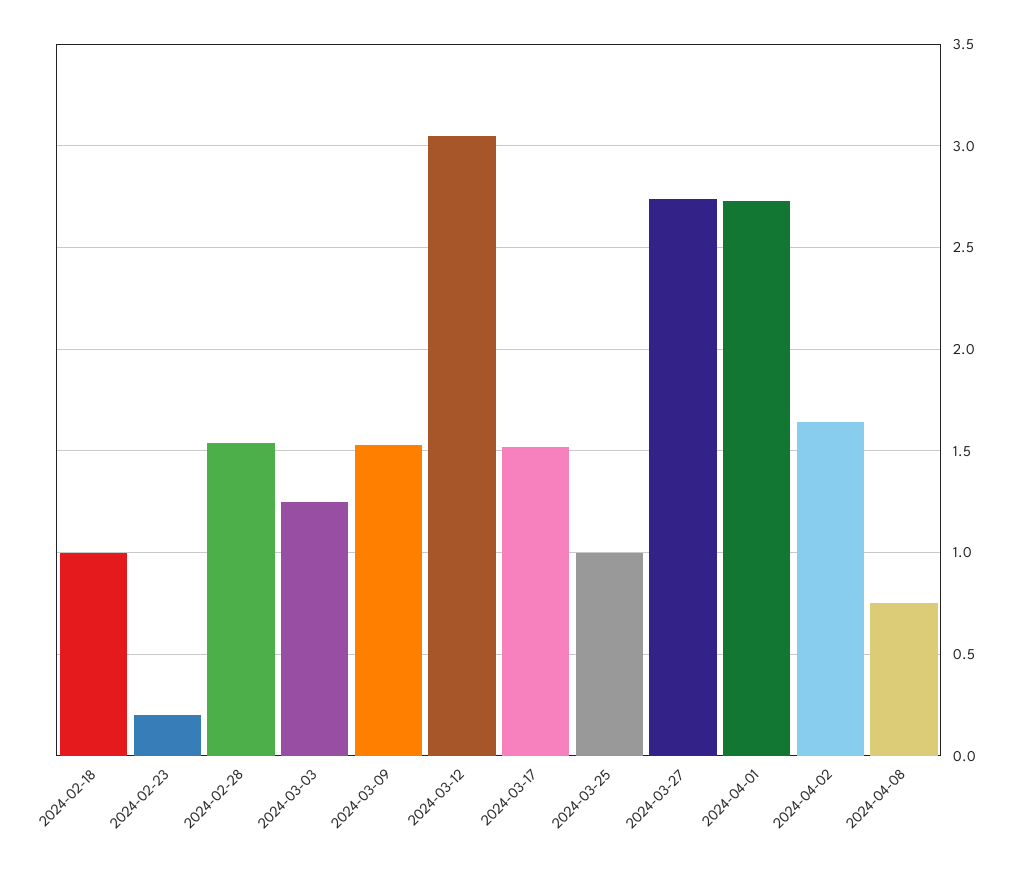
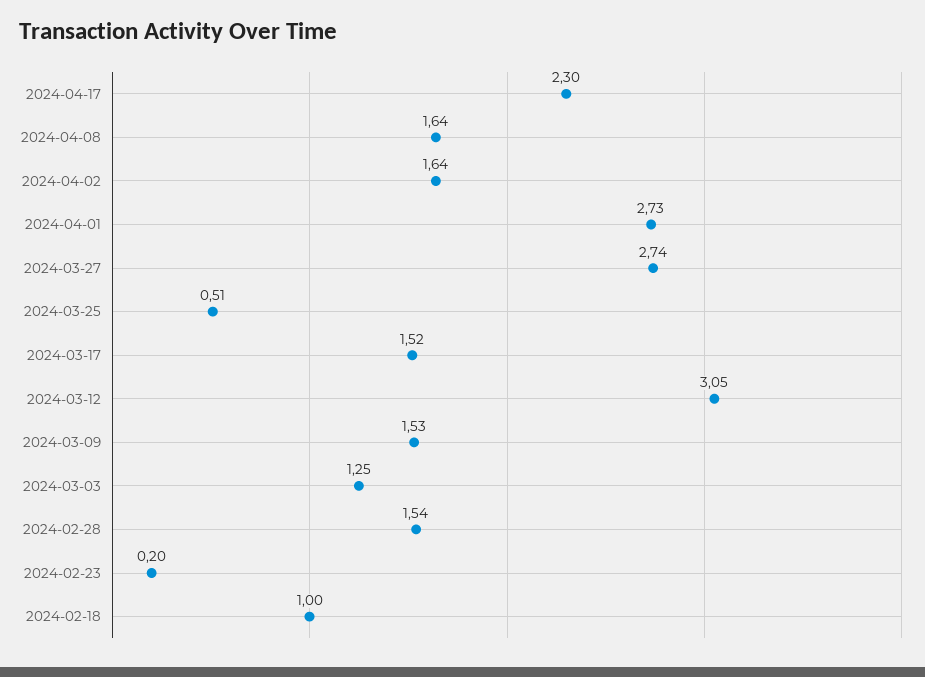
2024-03-25: 1 -> 0.51
2024-04-08: 0.75 -> 1.64
2024-04-17: none -> 2.3

